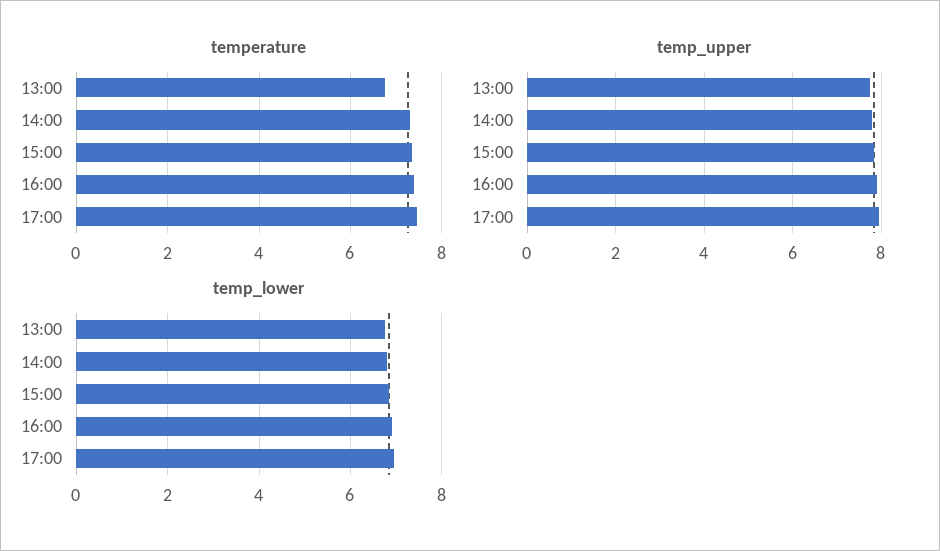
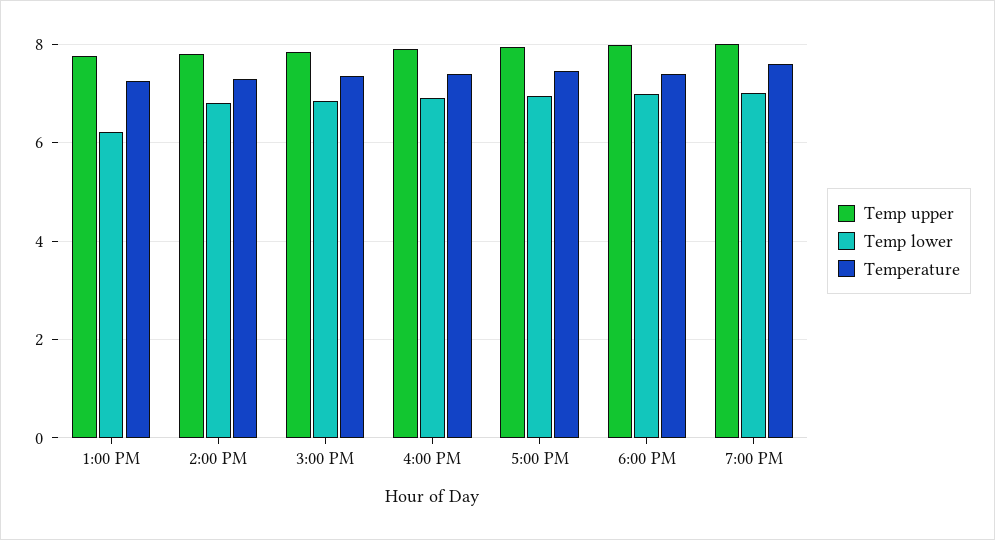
temperature, 13:00: 6.8 -> 7.2
temp_lower, 13:00: 6.8 -> 6.2
temp_upper, 6:00 PM: none -> 8
temp_lower, 6:00 PM: none -> 7
temperature, 6:00 PM: none -> 7.4
temp_upper, 7:00 PM: none -> 8
temp_lower, 7:00 PM: none -> 7
temperature, 7:00 PM: none -> 7.6

